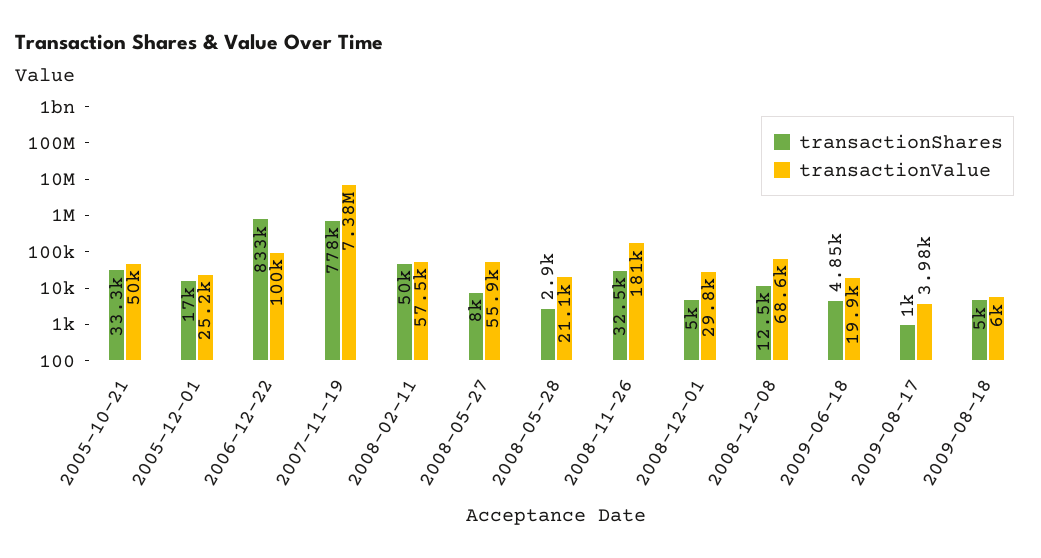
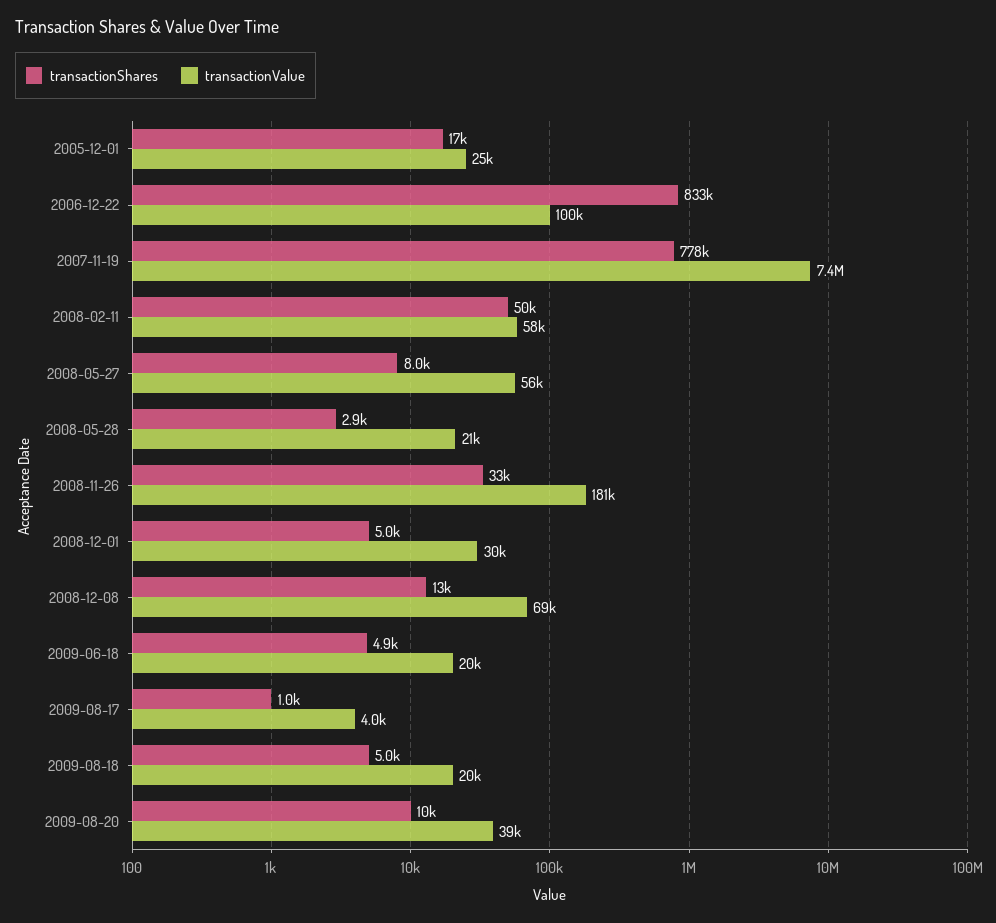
transactionShares, 2005-10-21: 33300 -> none
transactionValue, 2005-10-21: 50000 -> none
transactionValue, 2009-08-18: 6000 -> 20000
transactionShares, 2009-08-20: none -> 10000
transactionValue, 2009-08-20: none -> 39000

